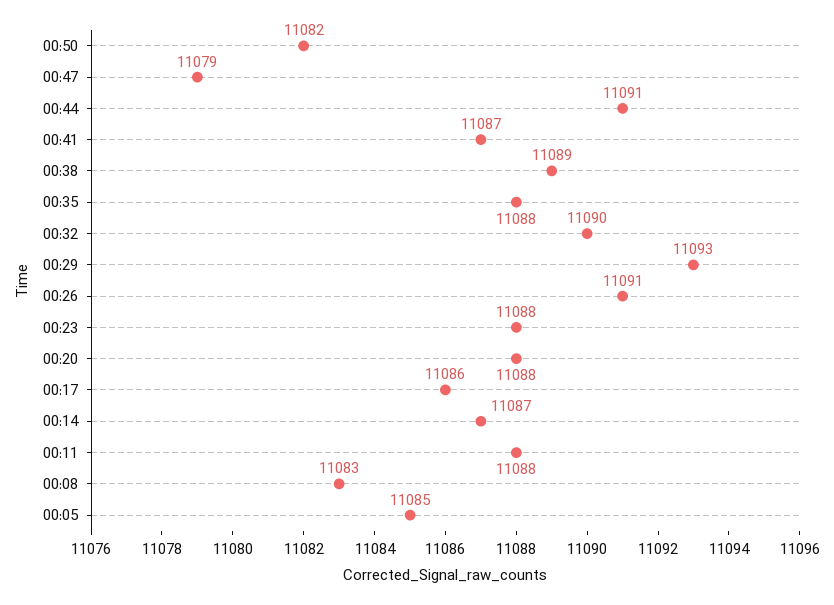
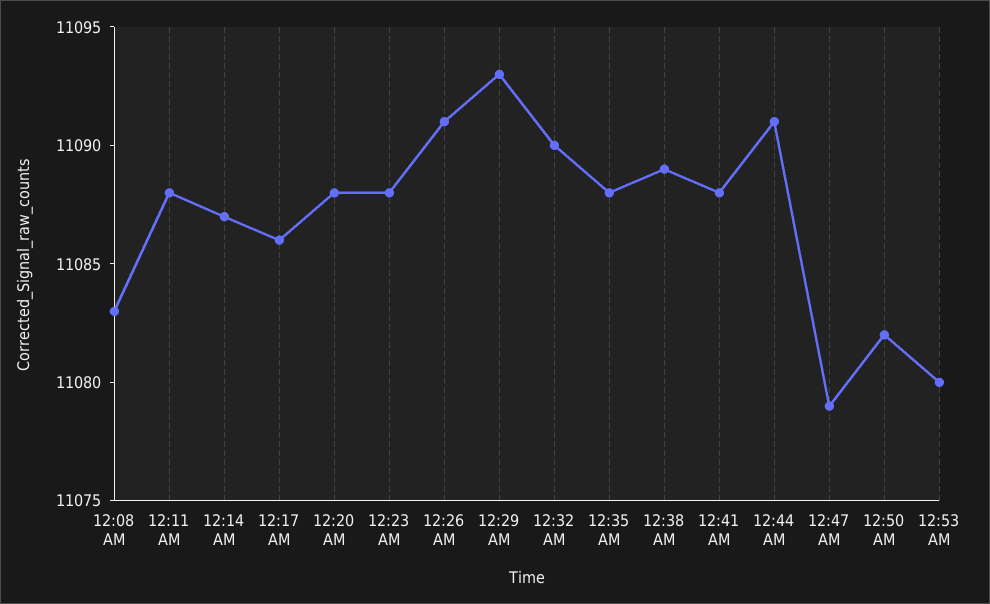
00:41: 11087 -> 11088
00:05: 11085 -> none
12:53 AM: none -> 11080

